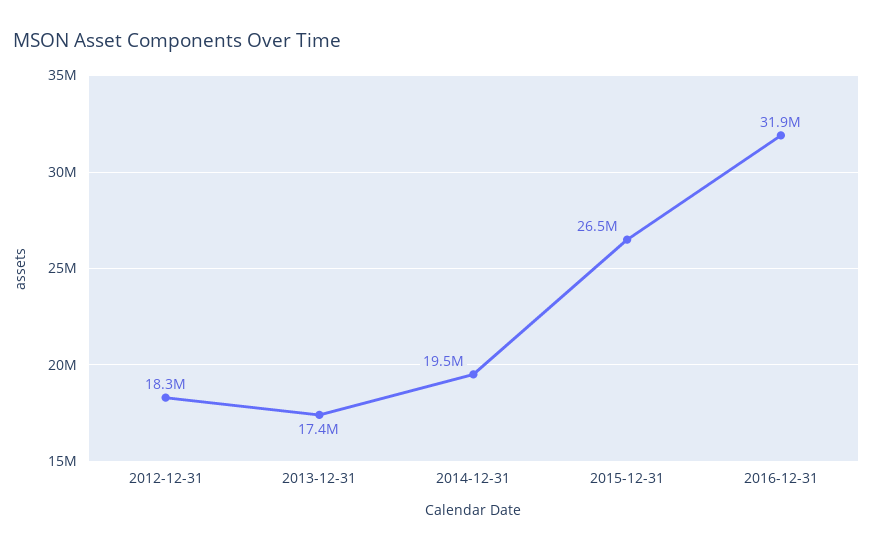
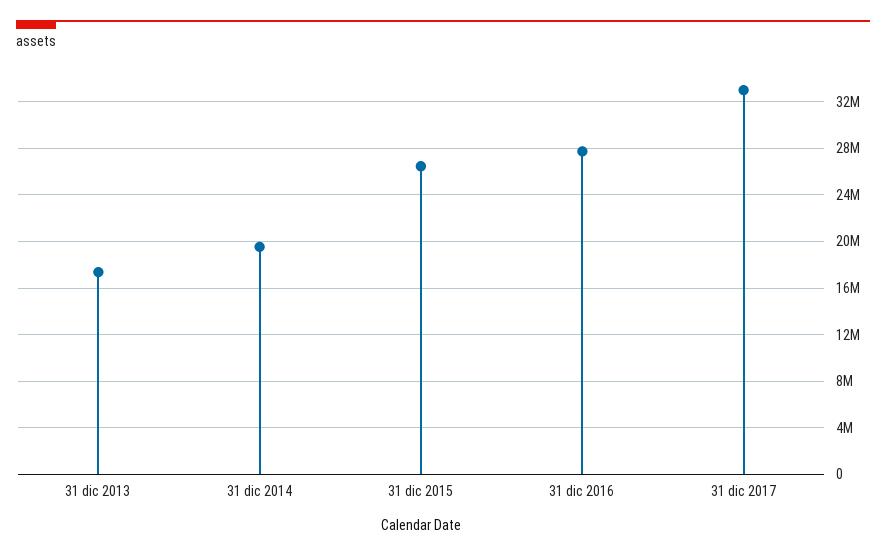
2012-12-31: 18300000 -> none
2016-12-31: 31900000 -> 28000000
31 dic 2017: none -> 33000000

